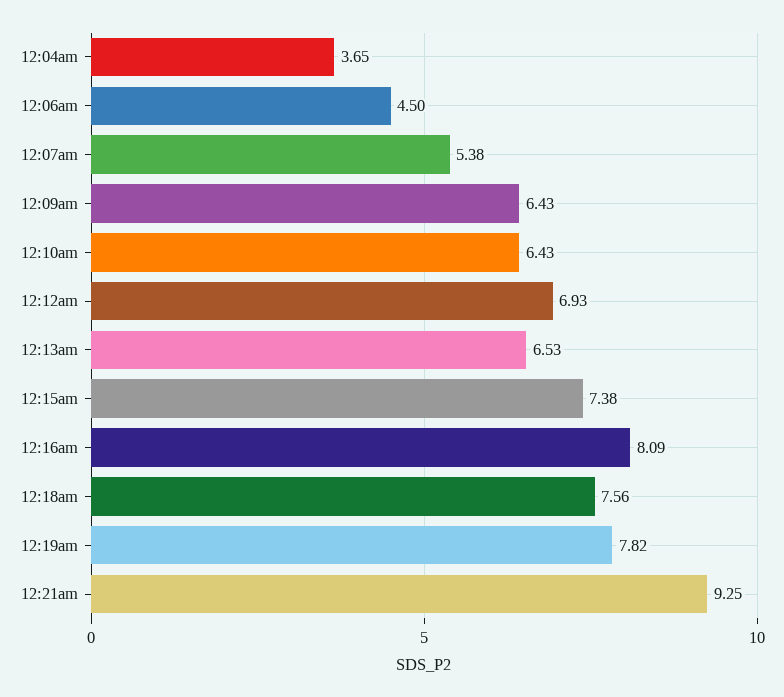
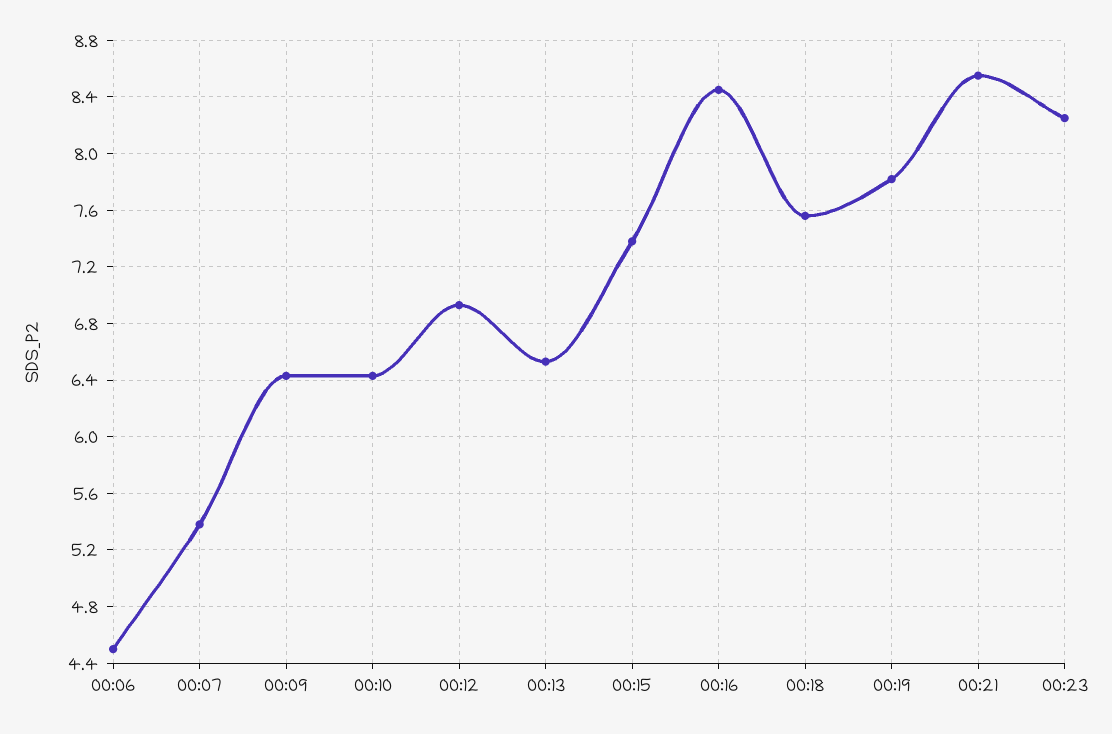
12:04am: 3.65 -> none
12:16am: 8.09 -> 8.45
12:21am: 9.25 -> 8.55
00:23: none -> 8.25

